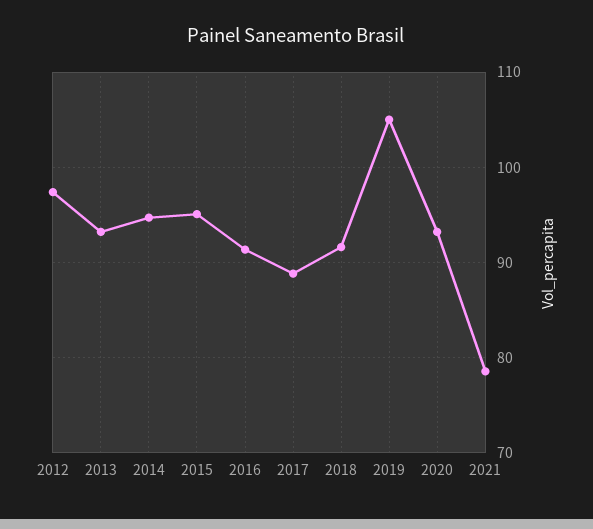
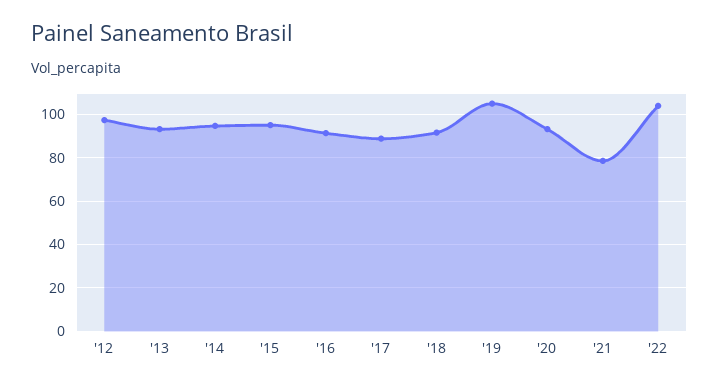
'22: none -> 105

